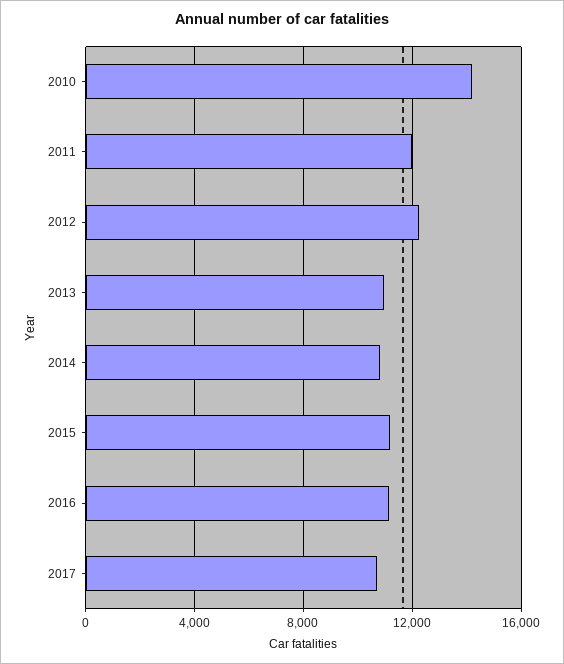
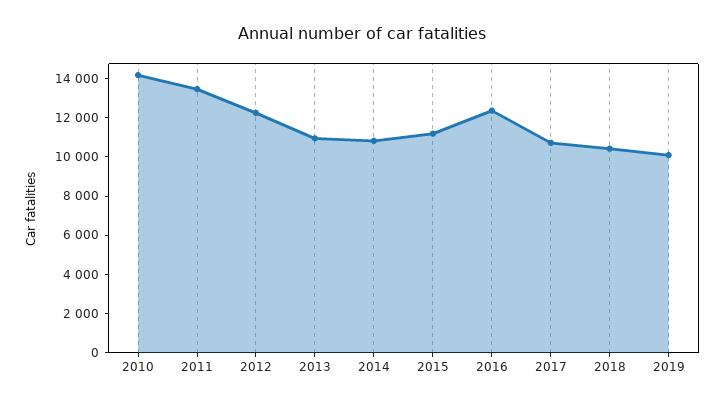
2011: 12000 -> 13500
2016: 11000 -> 12500
2018: none -> 10500
2019: none -> 10000

